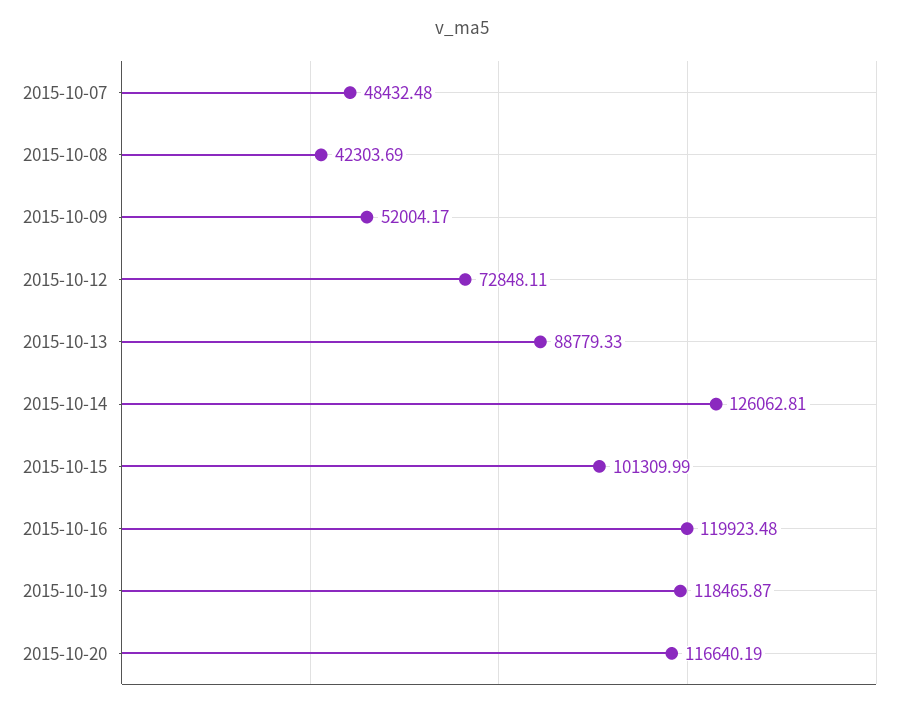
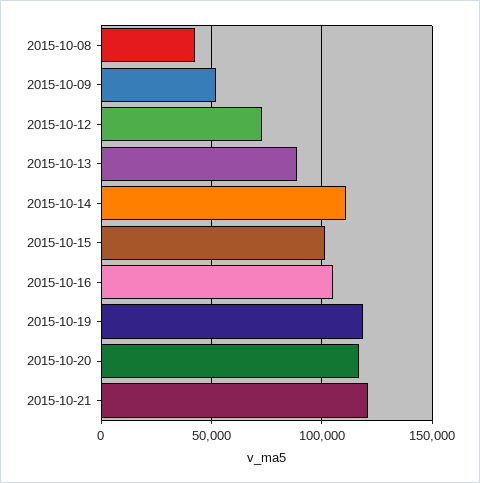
2015-10-07: 48432.48 -> none
2015-10-14: 126062.81 -> 110000
2015-10-16: 119923.48 -> 105000
2015-10-21: none -> 120000

